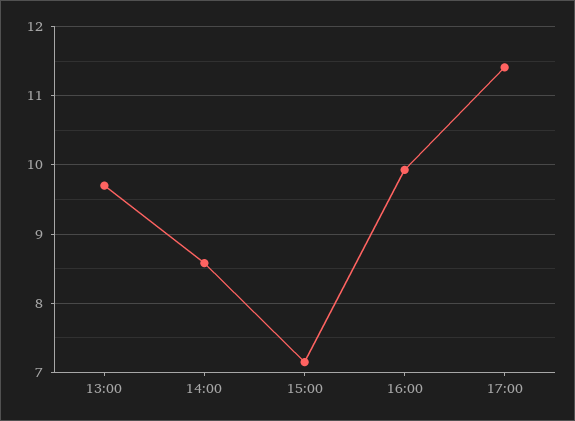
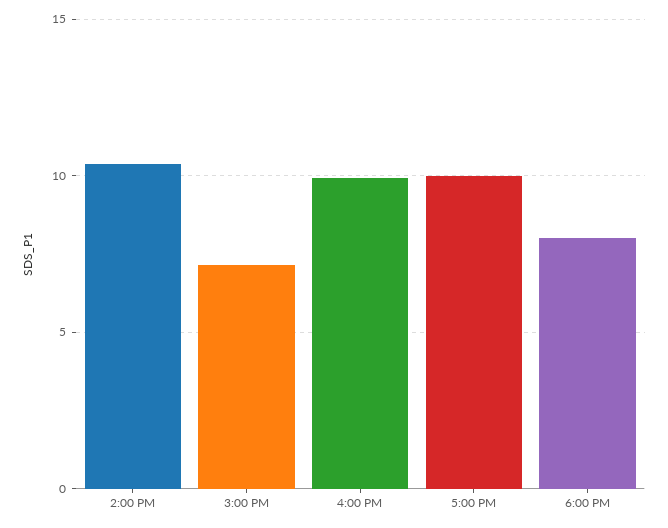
13:00: 9.7 -> none
14:00: 8.6 -> 10.5
17:00: 11.4 -> 10
6:00 PM: none -> 8

